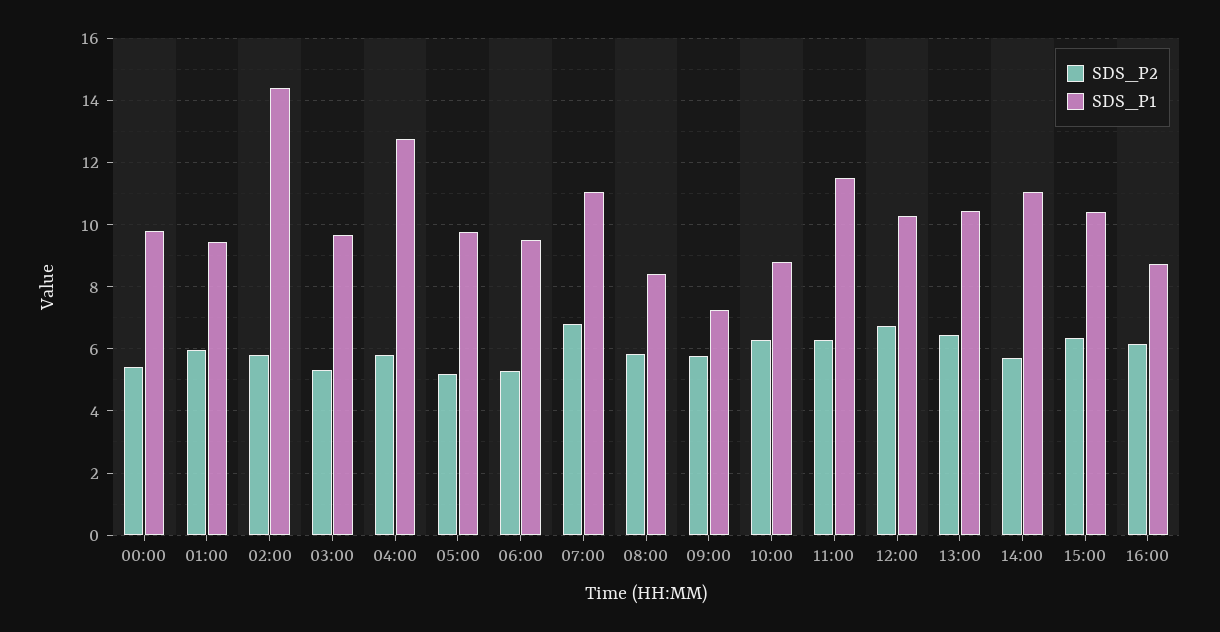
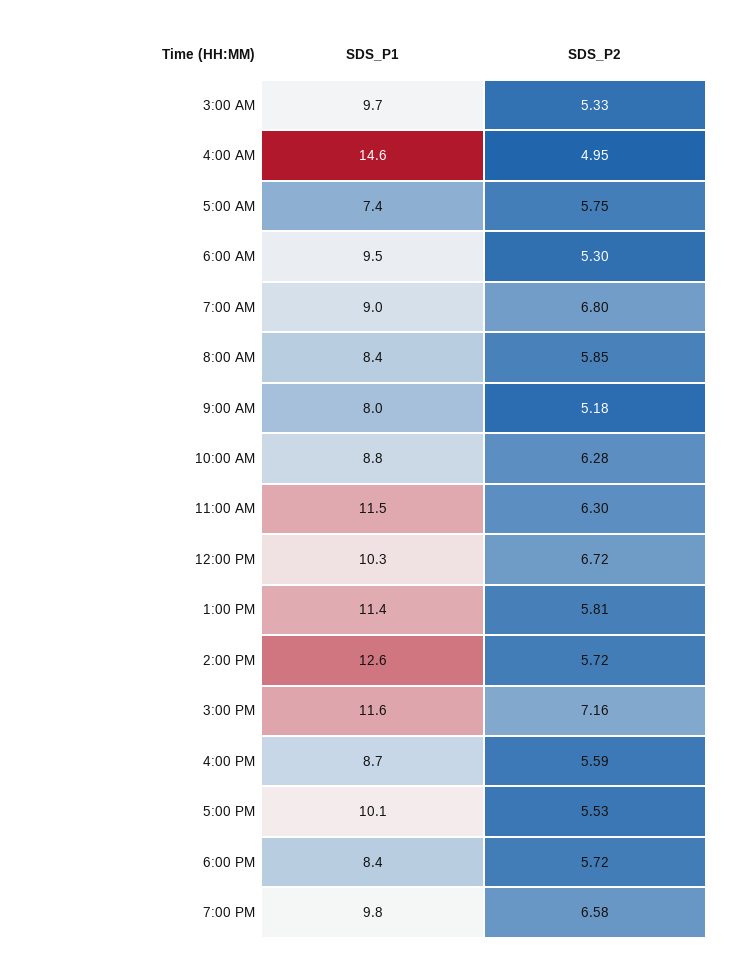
SDS_P2, 00:00: 5.4 -> none
SDS_P1, 00:00: 9.8 -> none
SDS_P2, 01:00: 6 -> none
SDS_P1, 01:00: 9.4 -> none
SDS_P2, 02:00: 5.8 -> none
SDS_P1, 02:00: 14.4 -> none
SDS_P2, 04:00: 5.8 -> 4.95
SDS_P1, 04:00: 12.8 -> 14.6
SDS_P2, 05:00: 5.2 -> 5.75
SDS_P1, 05:00: 9.8 -> 7.4
SDS_P1, 07:00: 11 -> 9
SDS_P2, 09:00: 5.8 -> 5.18
SDS_P1, 09:00: 7.2 -> 8
SDS_P2, 13:00: 6.4 -> 5.81
SDS_P1, 13:00: 10.4 -> 11.4
SDS_P1, 14:00: 11 -> 12.6
SDS_P2, 15:00: 6.4 -> 7.16
SDS_P1, 15:00: 10.4 -> 11.6
SDS_P2, 16:00: 6.2 -> 5.59
SDS_P1, 5:00 PM: none -> 10.1
SDS_P2, 5:00 PM: none -> 5.53
SDS_P1, 6:00 PM: none -> 8.4
SDS_P2, 6:00 PM: none -> 5.72
SDS_P1, 7:00 PM: none -> 9.8
SDS_P2, 7:00 PM: none -> 6.58

